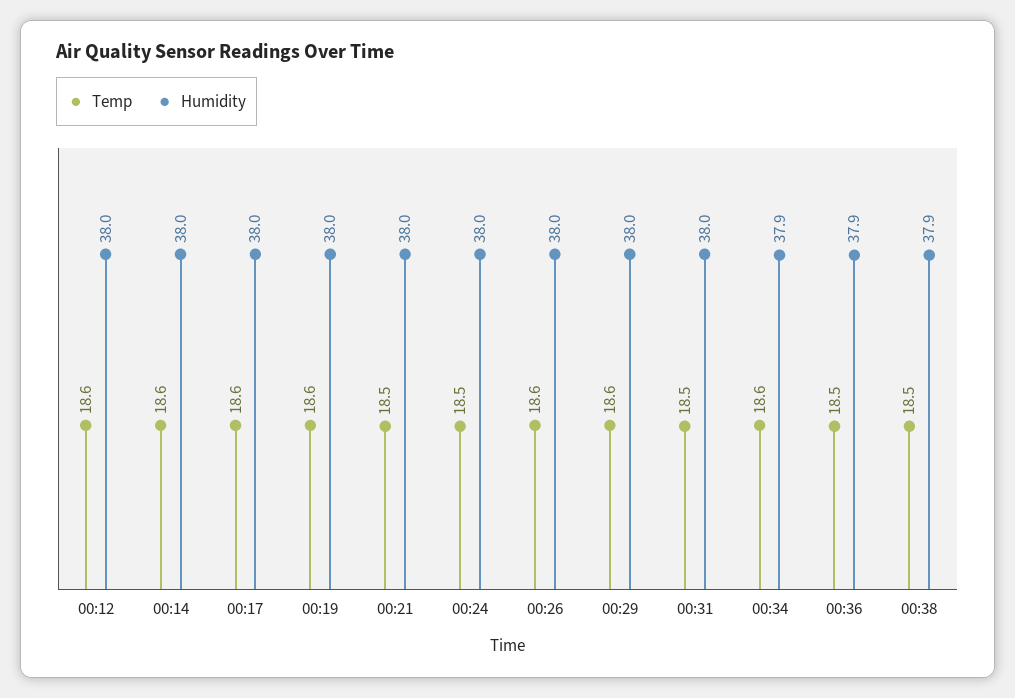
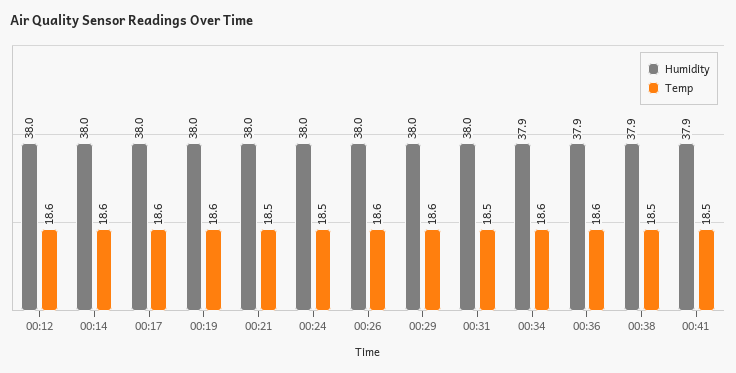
Temp, 00:36: 18.5 -> 18.6
Humidity, 00:41: none -> 37.9
Temp, 00:41: none -> 18.5

